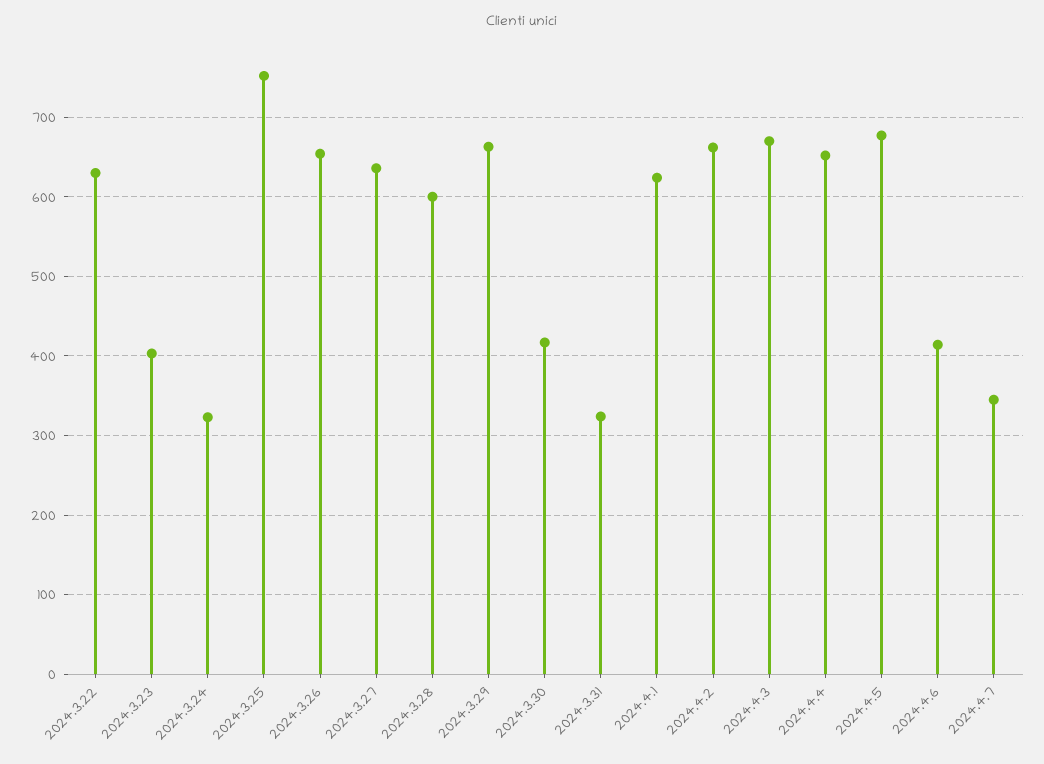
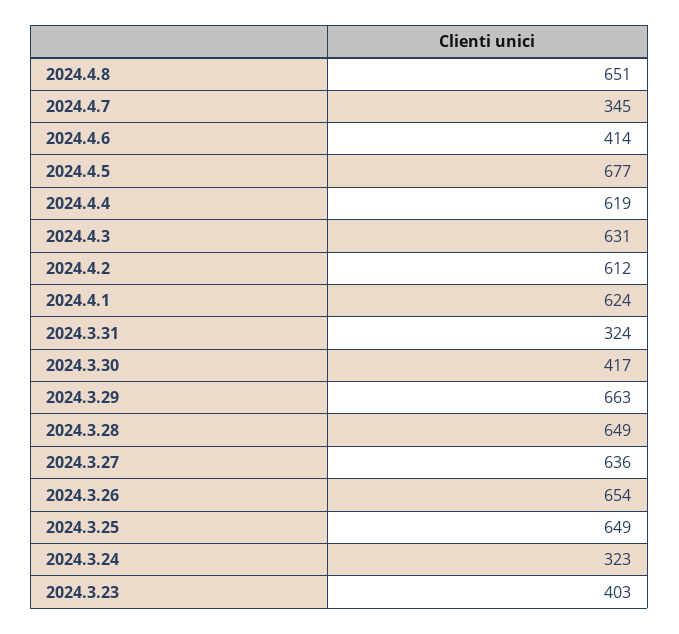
2024.3.22: 630 -> none
2024.3.25: 750 -> 649
2024.3.28: 600 -> 649
2024.4.2: 660 -> 612
2024.4.3: 670 -> 631
2024.4.4: 650 -> 619
2024.4.8: none -> 651

